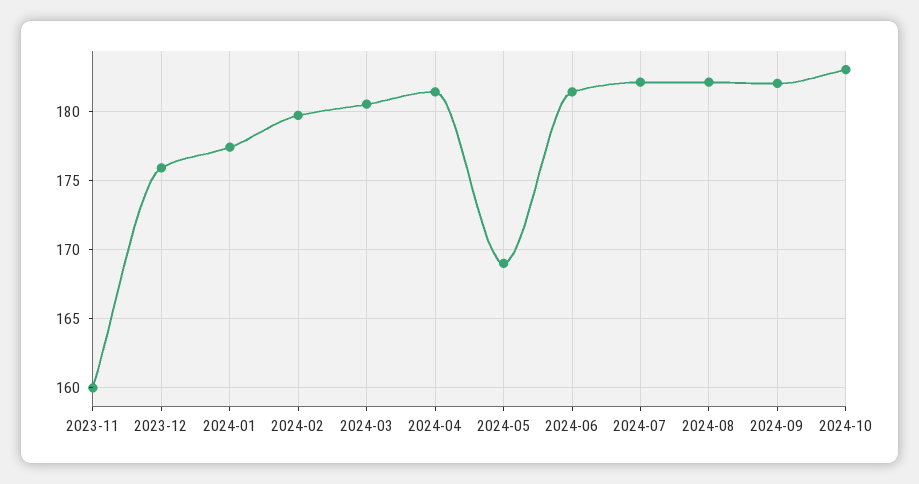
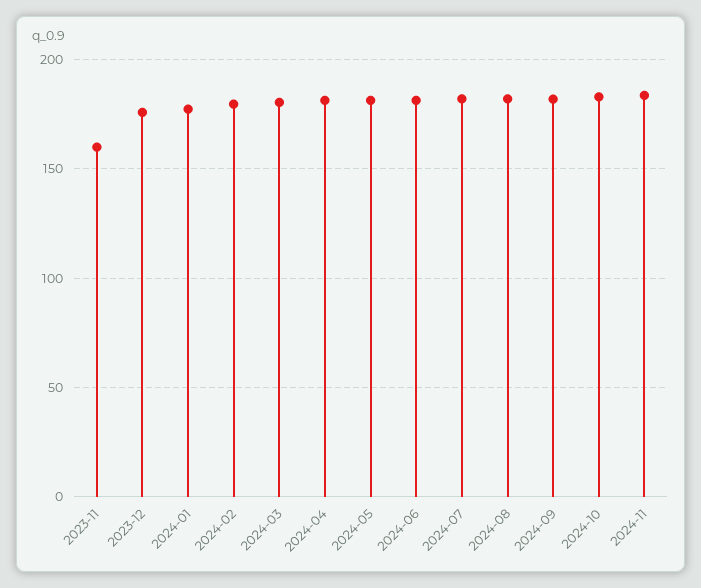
2024-05: 169 -> 180
2024-11: none -> 185

